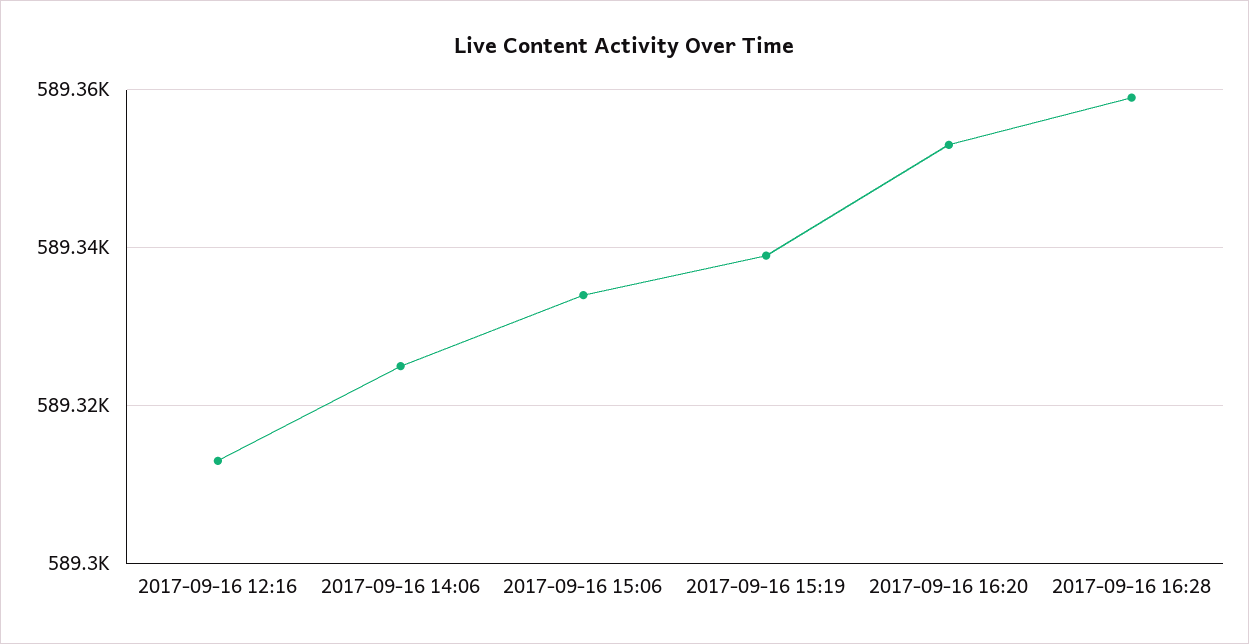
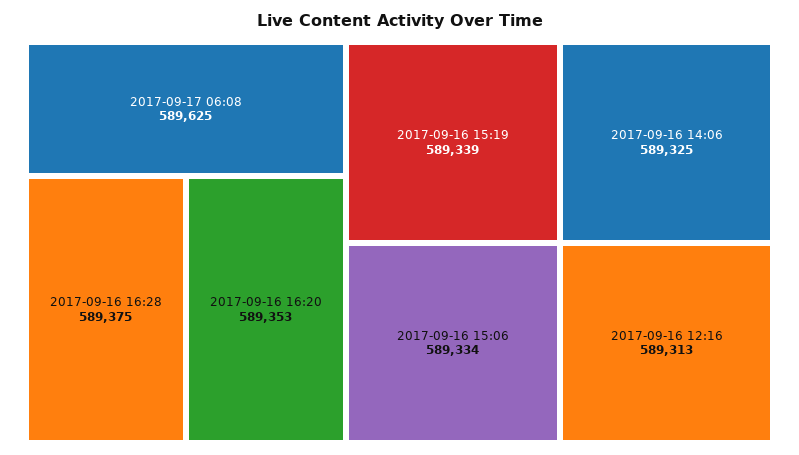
2017-09-16 16:28: 589360 -> 589375
2017-09-17 06:08: none -> 589625

